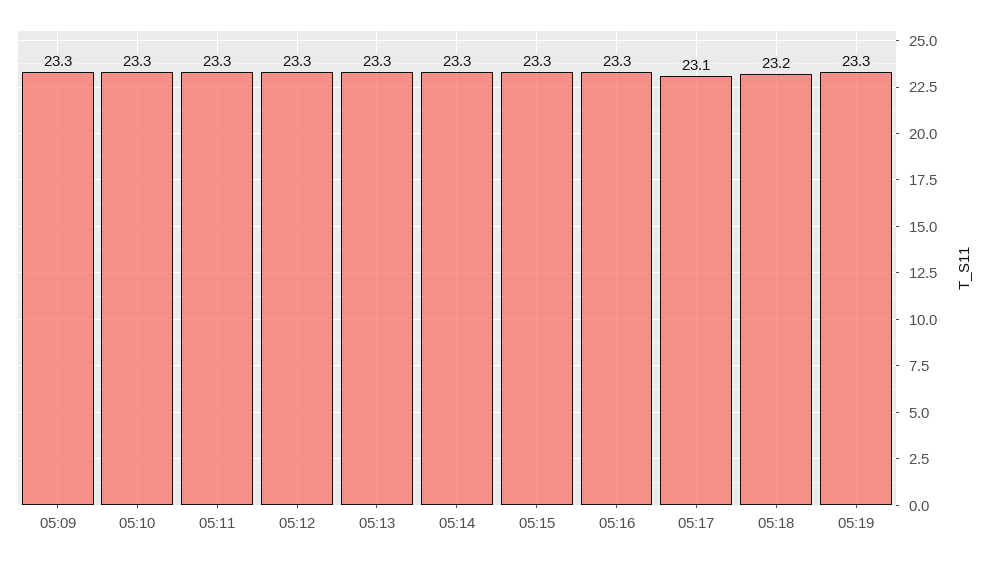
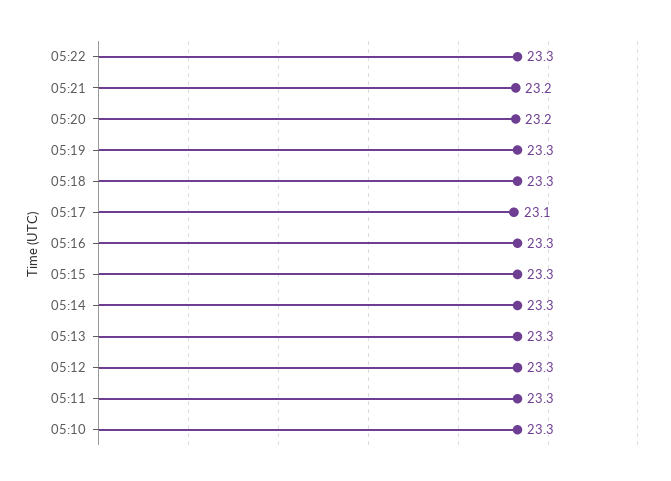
05:09: 23.3 -> none
05:18: 23.2 -> 23.3
05:22: none -> 23.3
05:21: none -> 23.2
05:20: none -> 23.2

